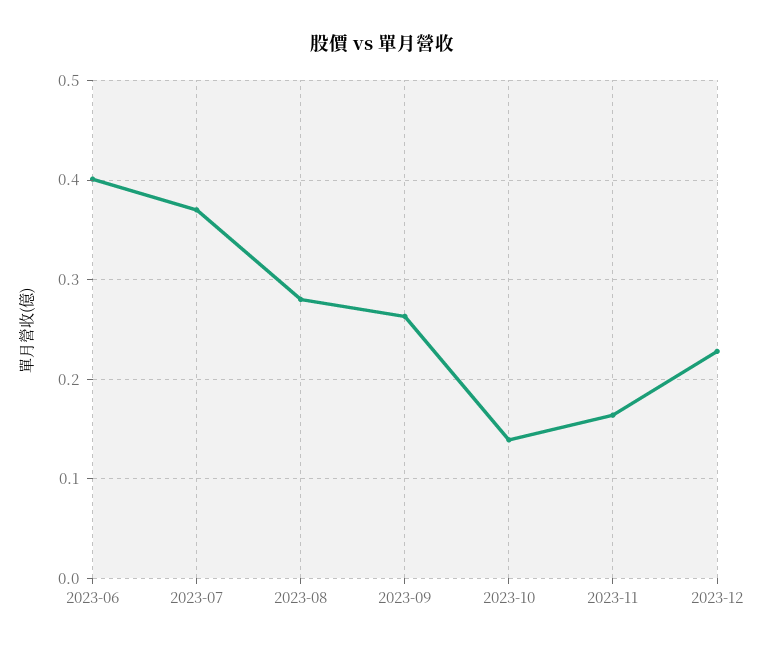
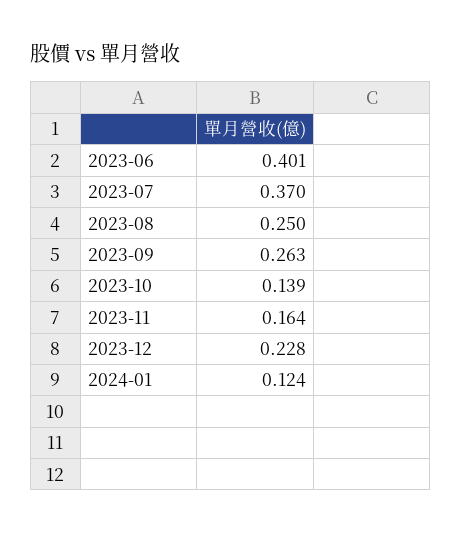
2023-08: 0.28 -> 0.25
2024-01: none -> 0.124

